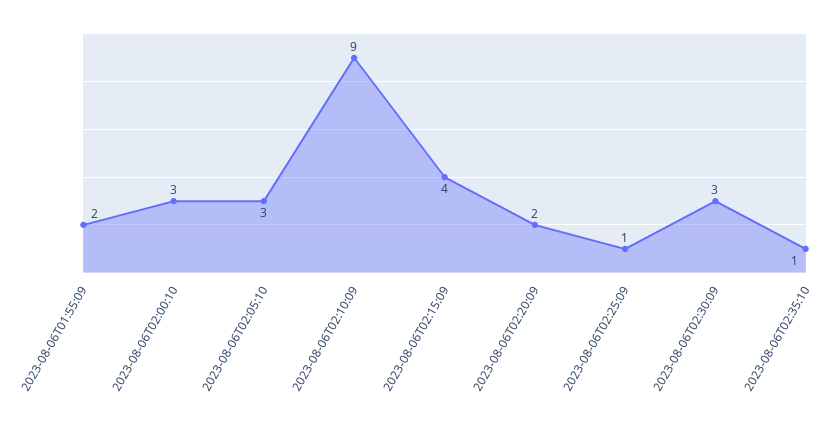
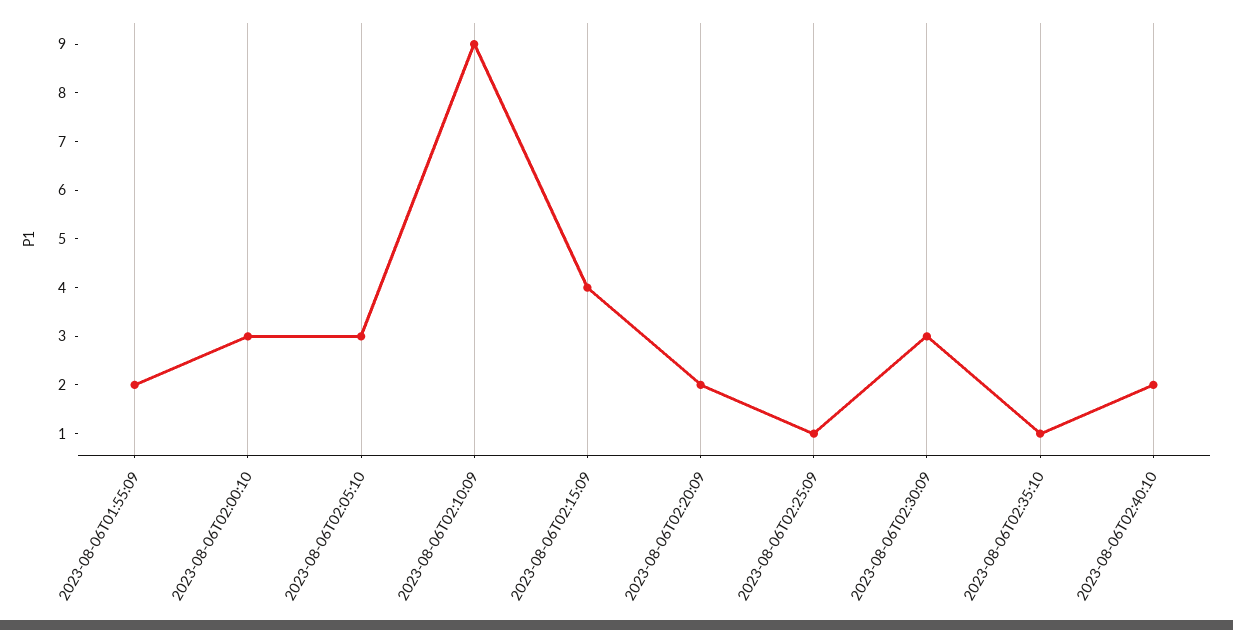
2023-08-06T02:40:10: none -> 2

